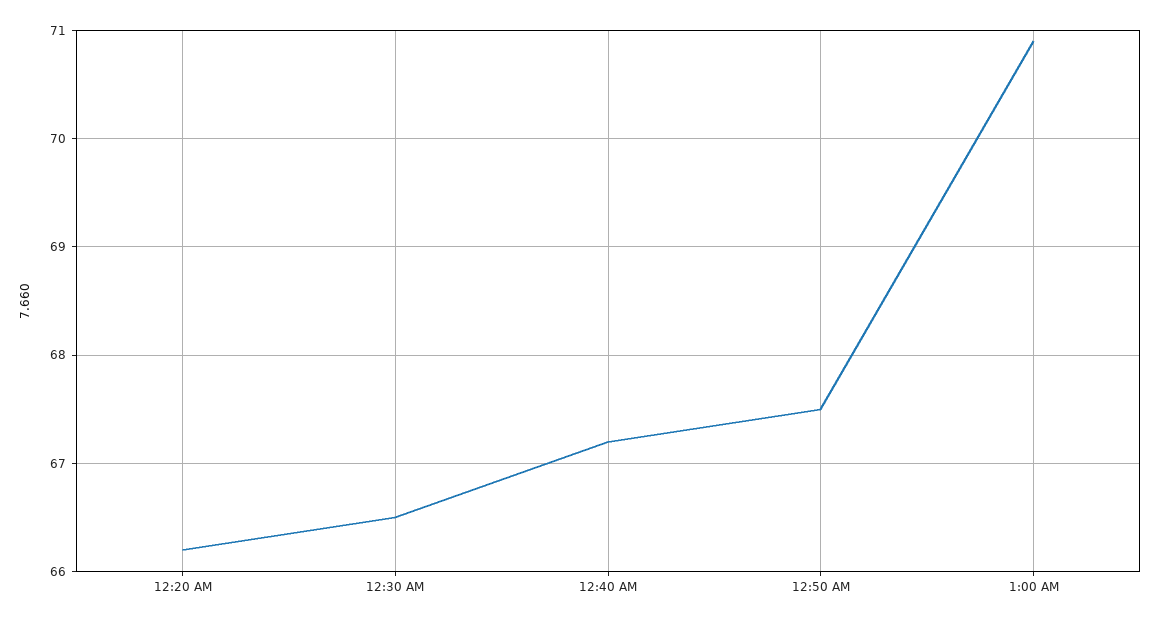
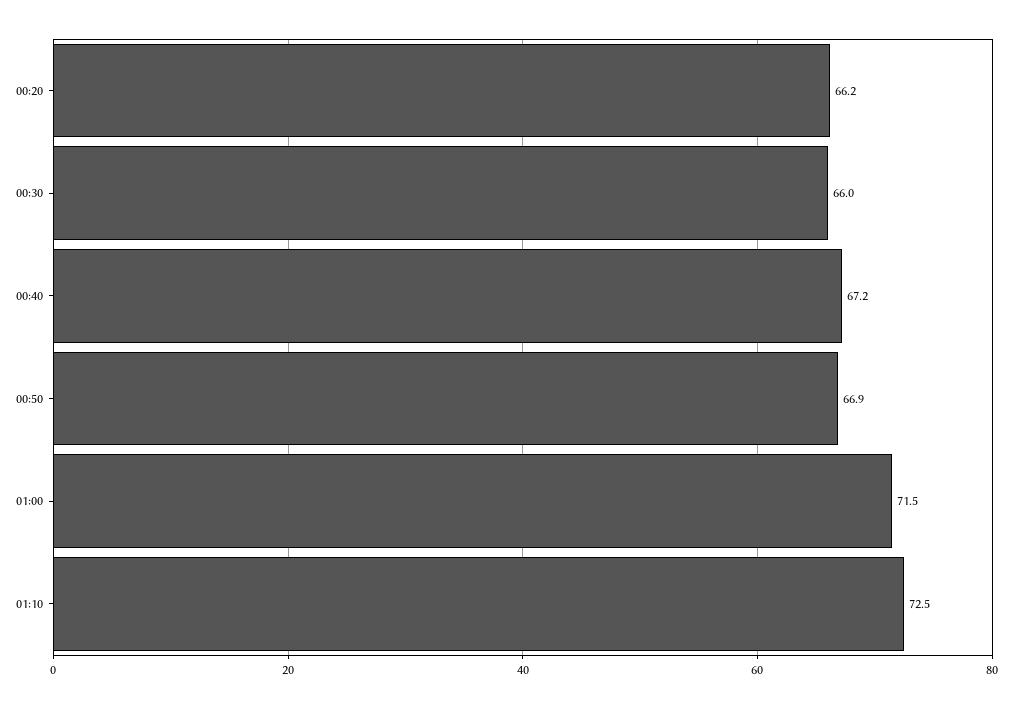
12:30 AM: 66.5 -> 66
12:50 AM: 67.5 -> 66.9
1:00 AM: 70.9 -> 71.5
01:10: none -> 72.5

